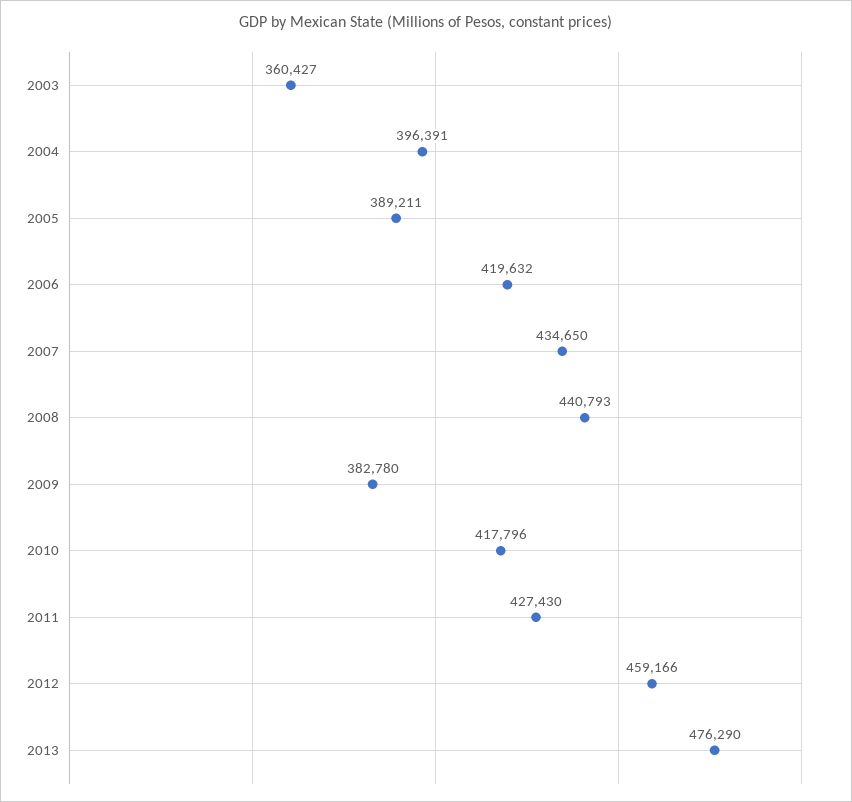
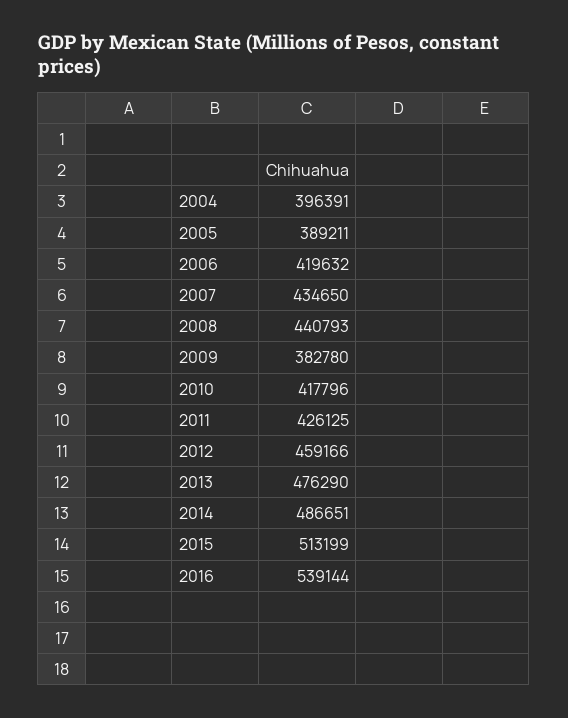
2003: 360427 -> none
2011: 427430 -> 426125
2014: none -> 486651
2015: none -> 513199
2016: none -> 539144

